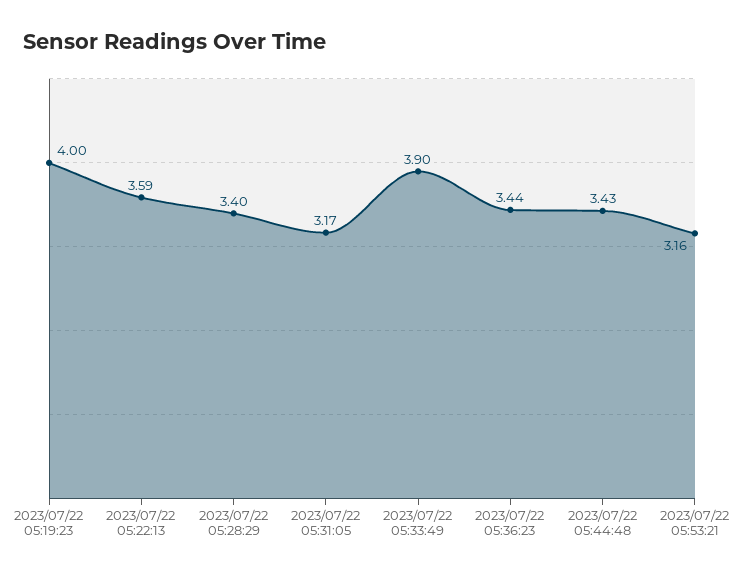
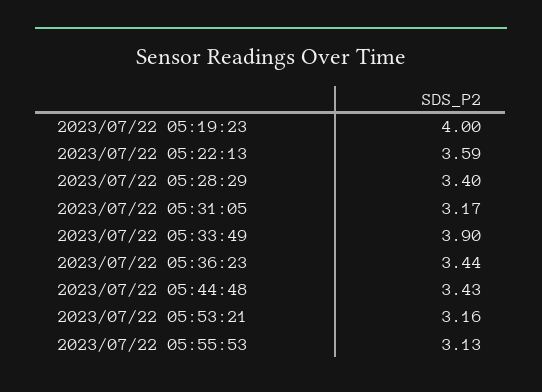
2023/07/22 05:55:53: none -> 3.13

